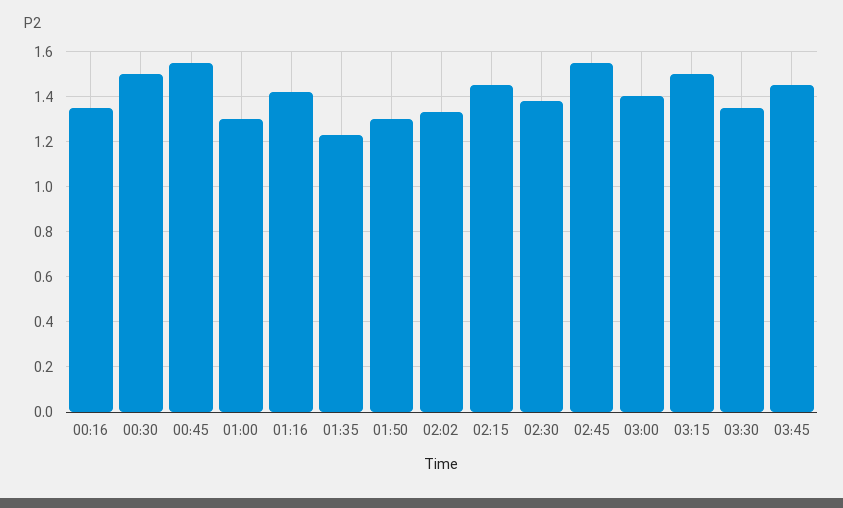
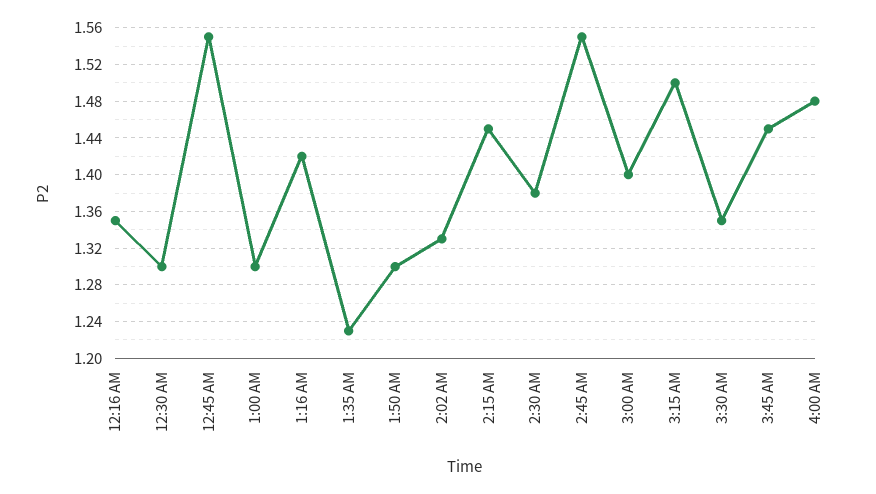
00:30: 1.5 -> 1.3
4:00 AM: none -> 1.48

